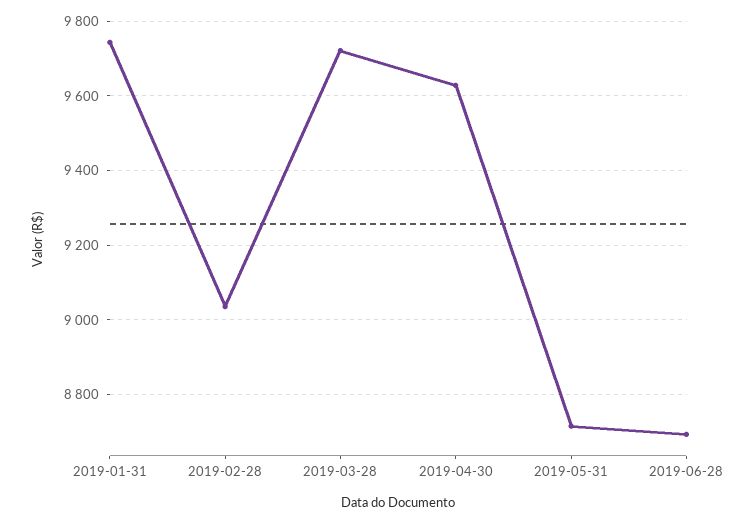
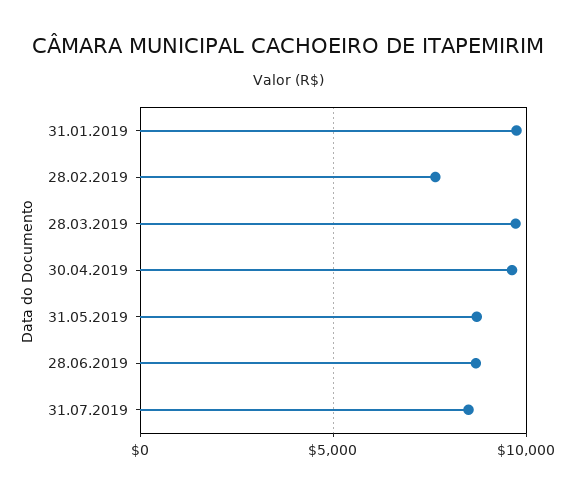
2019-02-28: 9040 -> 7500
31.07.2019: none -> 8500

